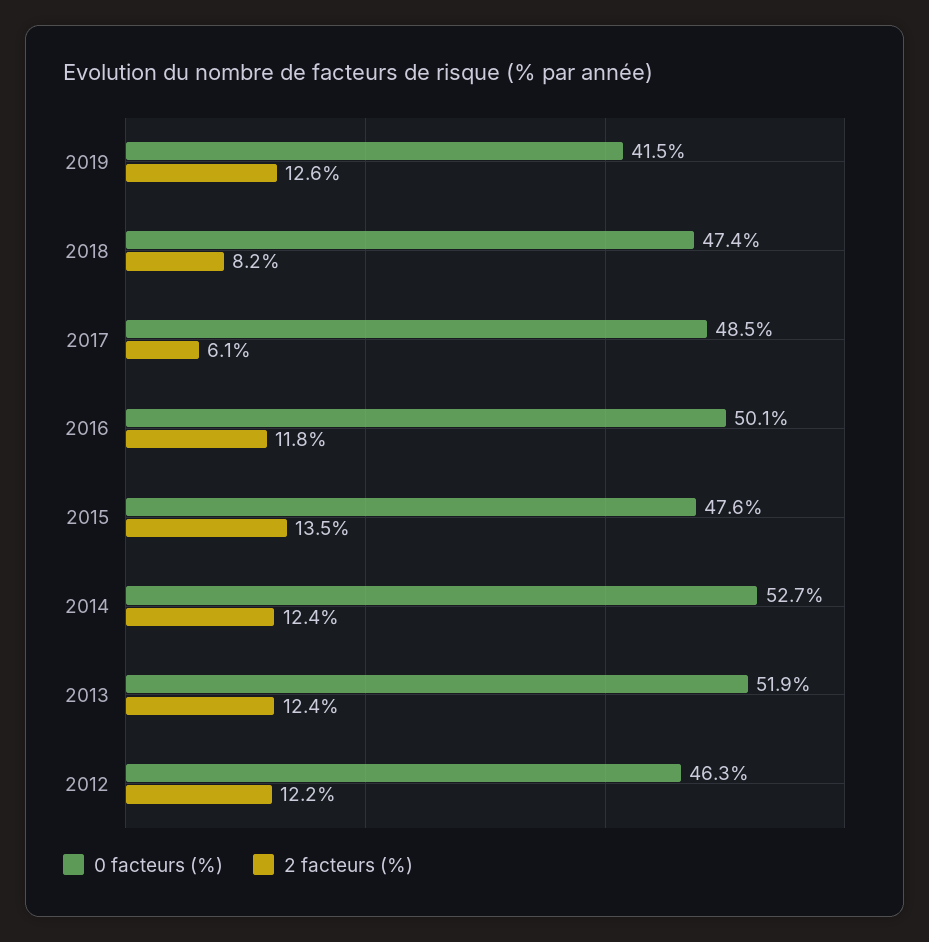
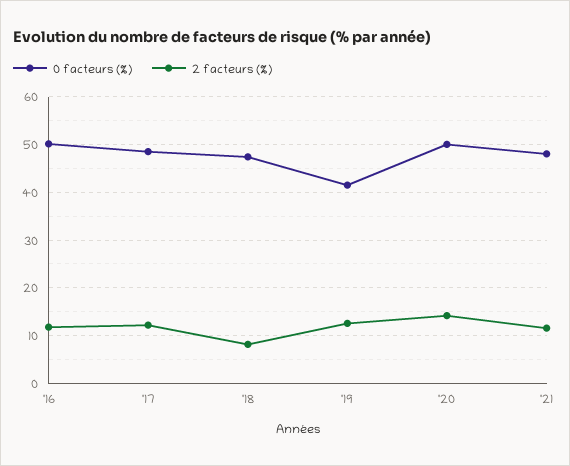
2 facteurs (%), 2017: 6.1 -> 12
0 facteurs (%), 2015: 47.6 -> none
2 facteurs (%), 2015: 13.5 -> none
0 facteurs (%), 2014: 52.7 -> none
2 facteurs (%), 2014: 12.4 -> none
0 facteurs (%), 2013: 51.9 -> none
2 facteurs (%), 2013: 12.4 -> none
0 facteurs (%), 2012: 46.3 -> none
2 facteurs (%), 2012: 12.2 -> none
0 facteurs (%), '20: none -> 50
2 facteurs (%), '20: none -> 14
0 facteurs (%), '21: none -> 48
2 facteurs (%), '21: none -> 12

